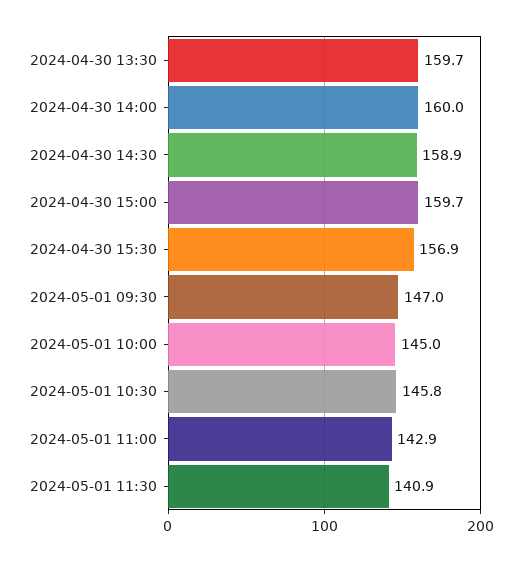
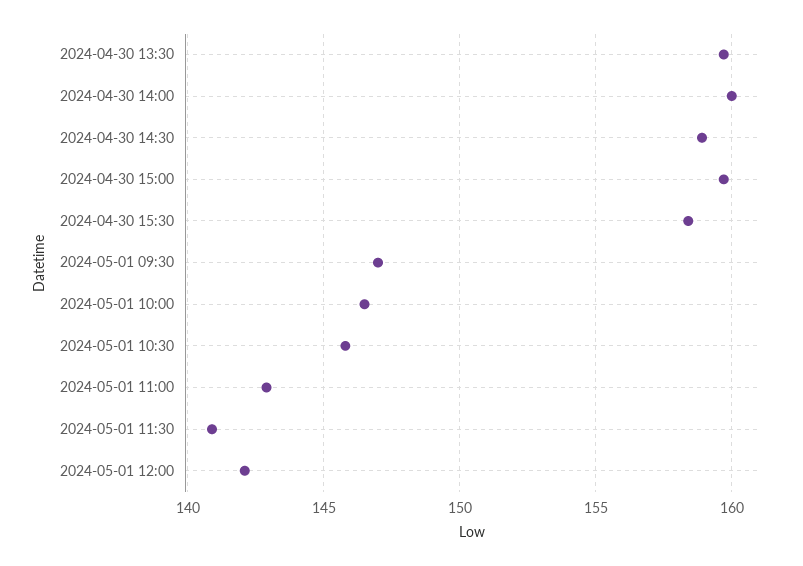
2024-04-30 15:30: 156.9 -> 158.5
2024-05-01 10:00: 145 -> 146.5
2024-05-01 12:00: none -> 142

